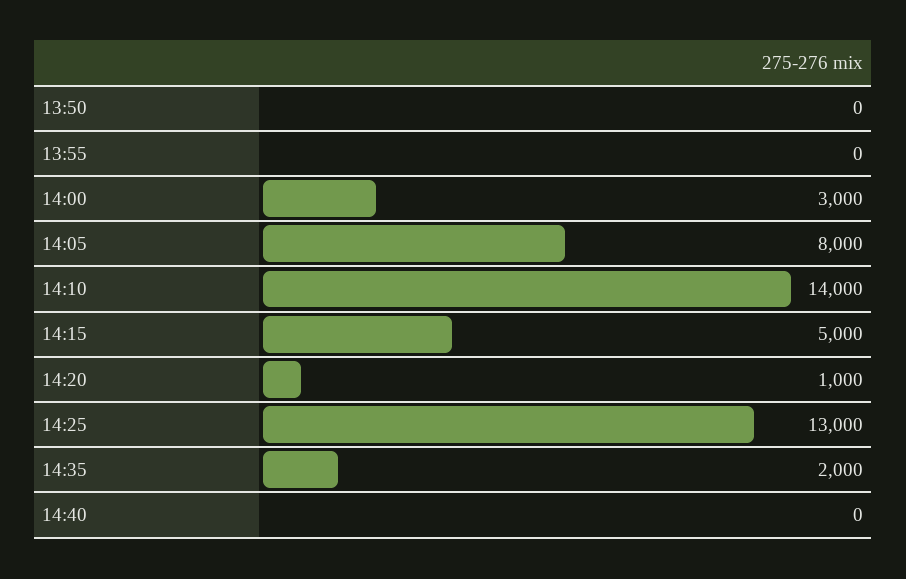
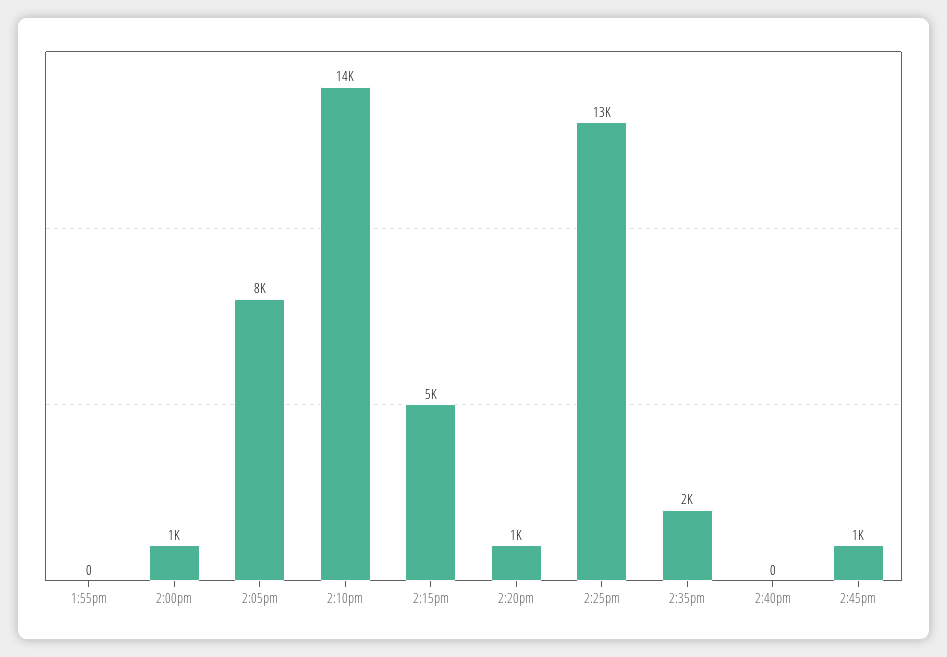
13:50: 0 -> none
14:00: 3000 -> 1000
2:45pm: none -> 1000

